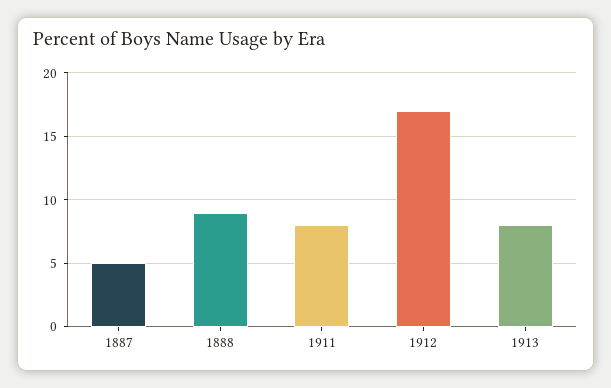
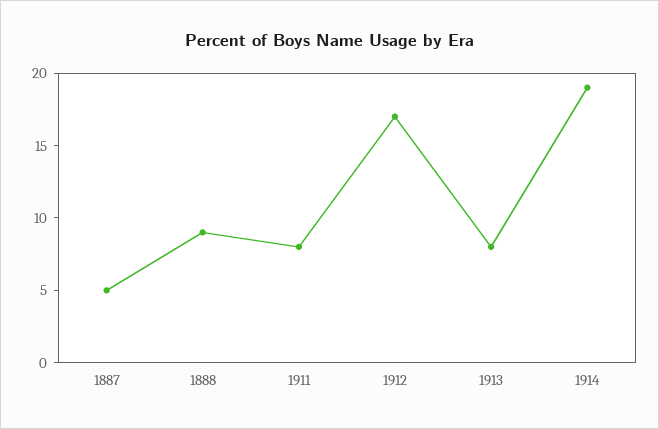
1914: none -> 19

